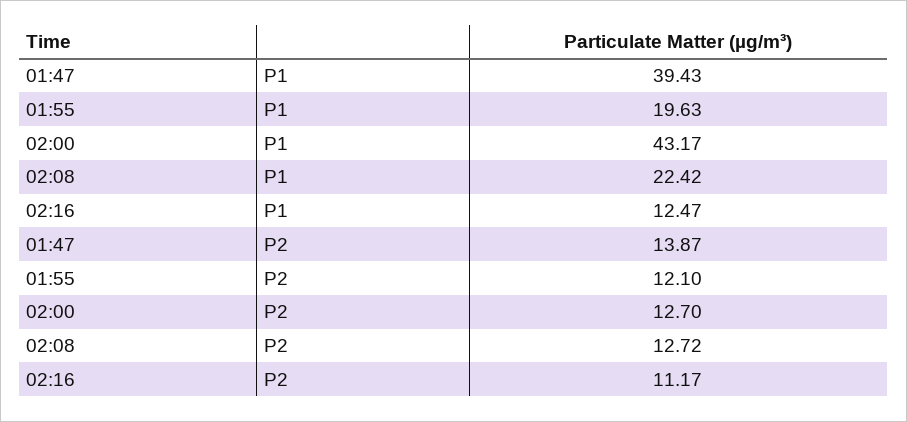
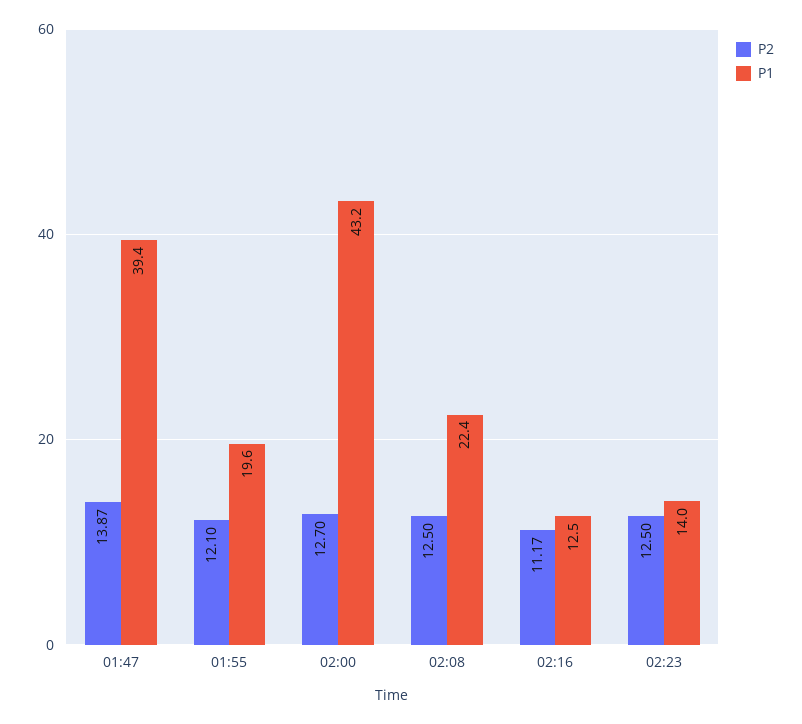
P2, 02:08: 12.72 -> 12.5
P2, 02:23: none -> 12.5
P1, 02:23: none -> 14

